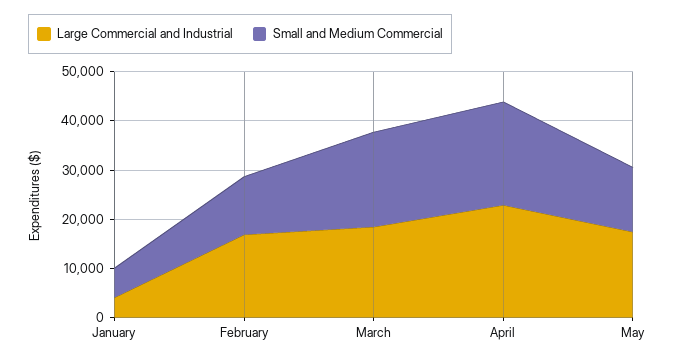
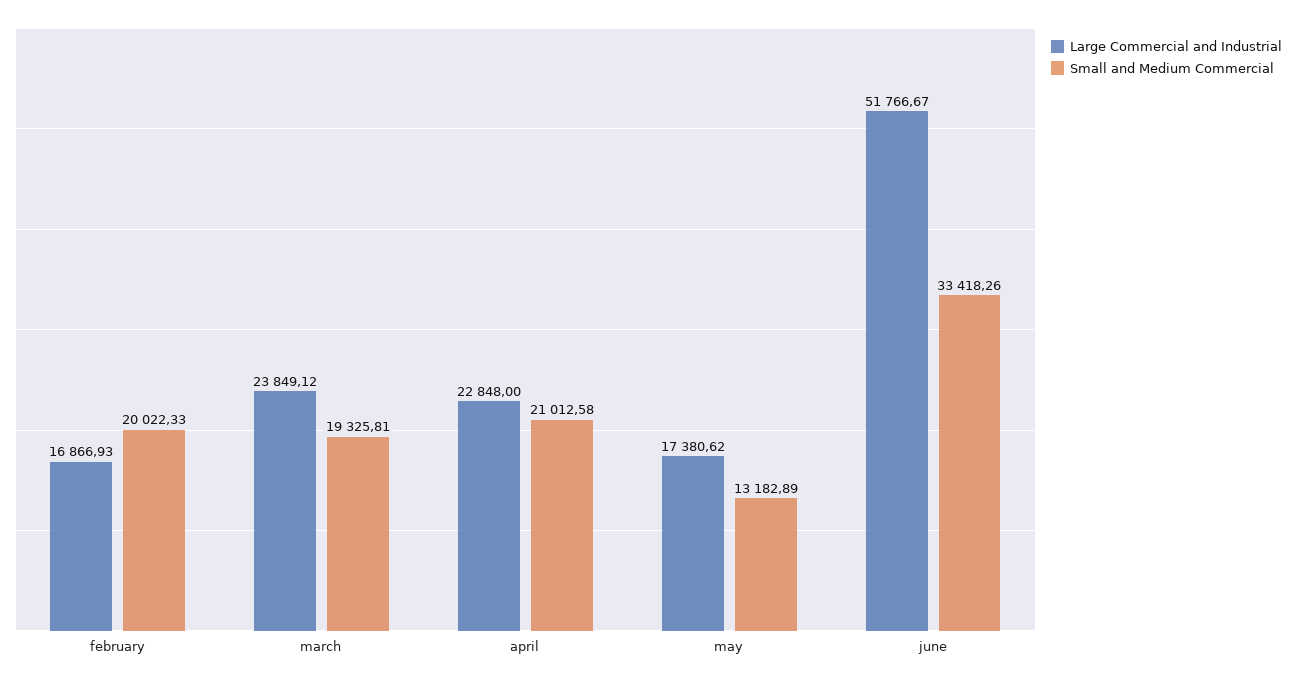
Large Commercial and Industrial, January: 4000 -> none
Small and Medium Commercial, January: 6000 -> none
Small and Medium Commercial, February: 12000 -> 20022.33
Large Commercial and Industrial, March: 18000 -> 23849.12
Large Commercial and Industrial, june: none -> 51766.67
Small and Medium Commercial, june: none -> 33418.26

